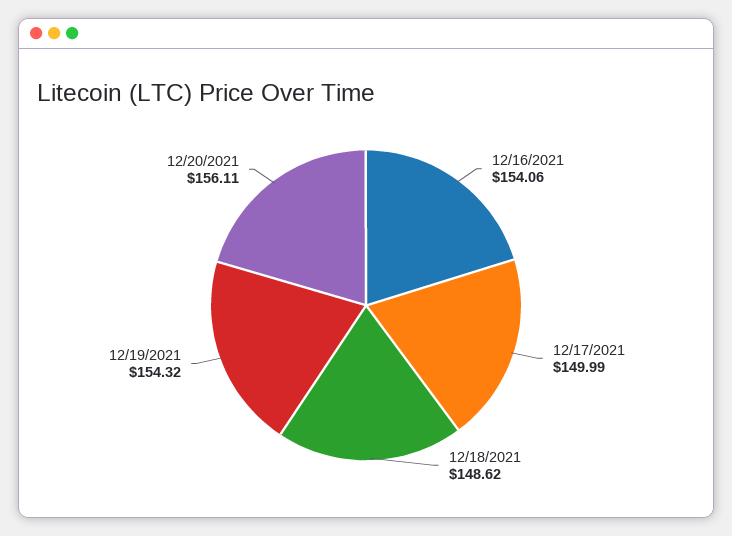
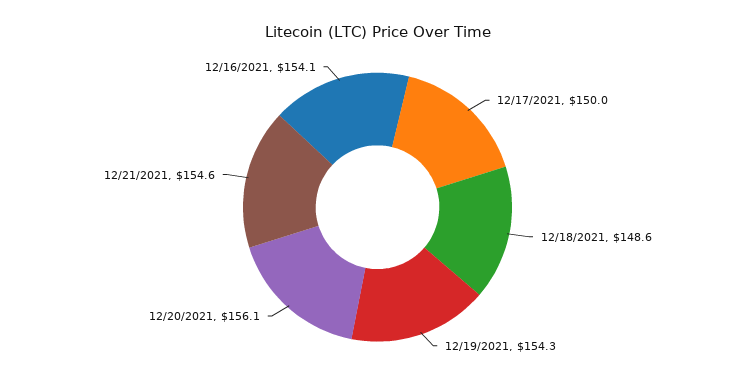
12/21/2021: none -> 154.6

